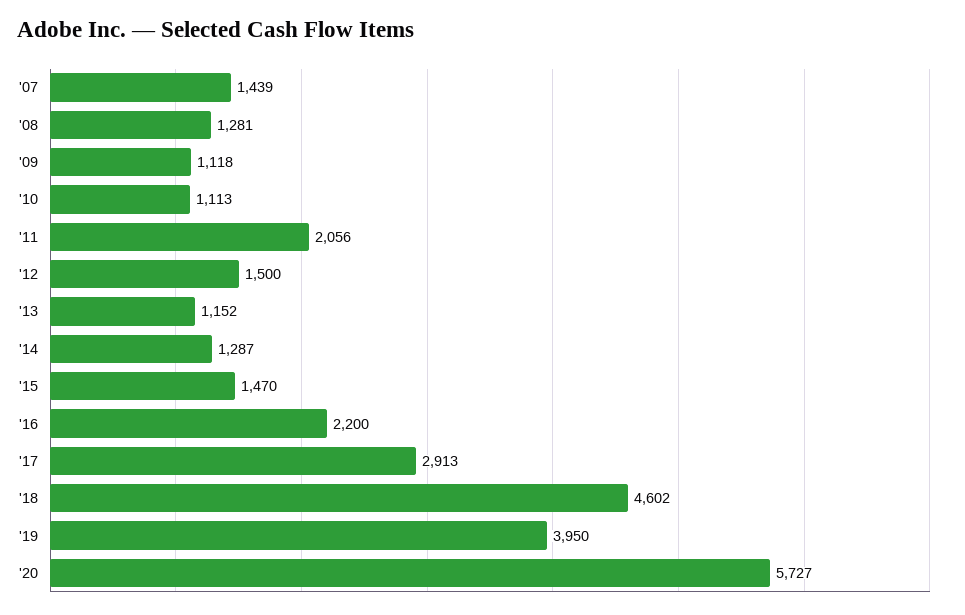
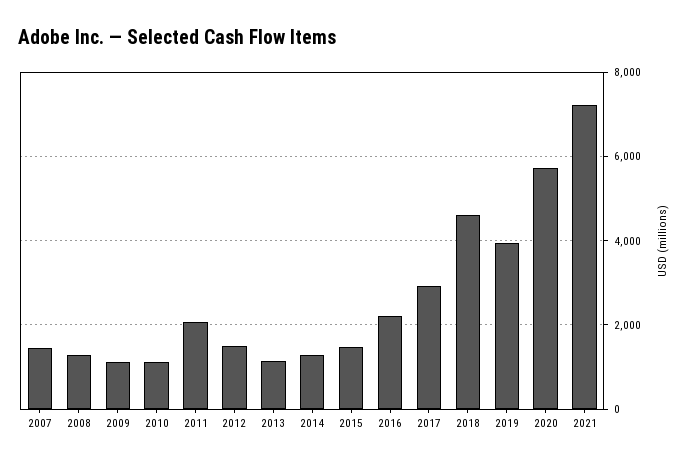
2021: none -> 7200

